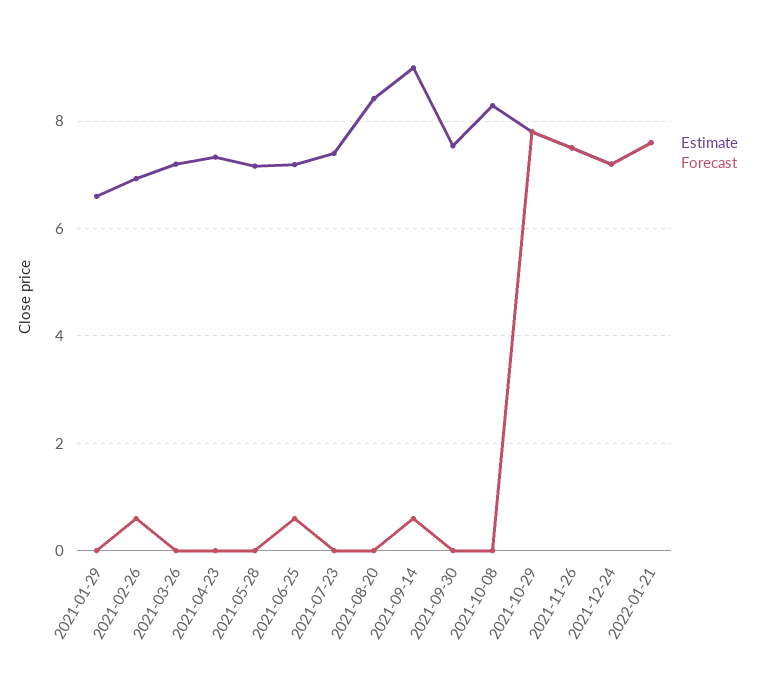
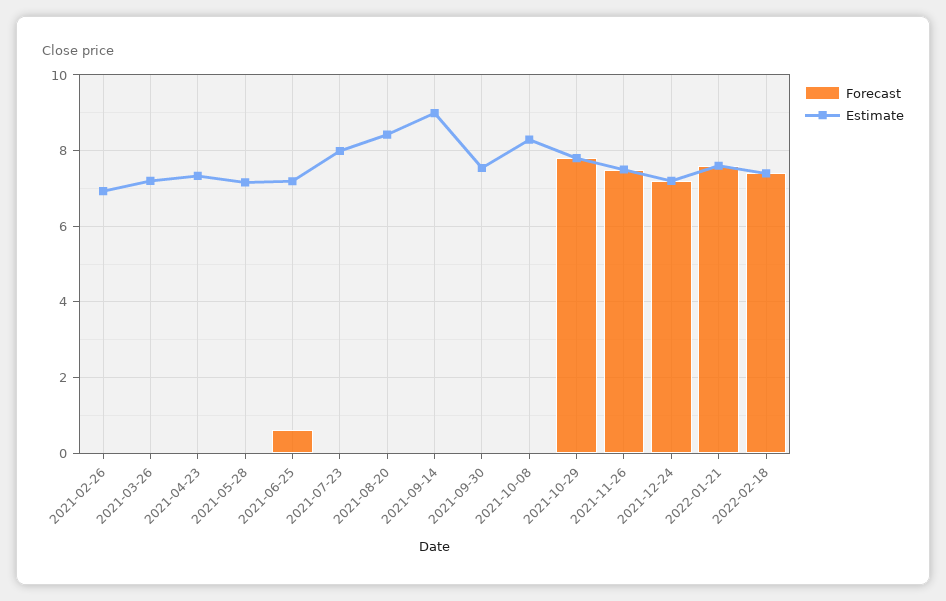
Estimate, 2021-01-29: 6.6 -> none
Forecast, 2021-01-29: 0 -> none
Forecast, 2021-02-26: 0.6 -> 0
Estimate, 2021-07-23: 7.4 -> 8
Forecast, 2021-09-14: 0.6 -> 0
Forecast, 2022-02-18: none -> 7.4
Estimate, 2022-02-18: none -> 7.4

